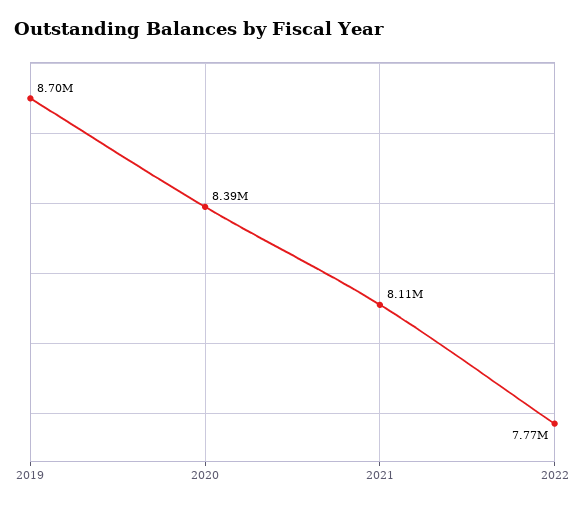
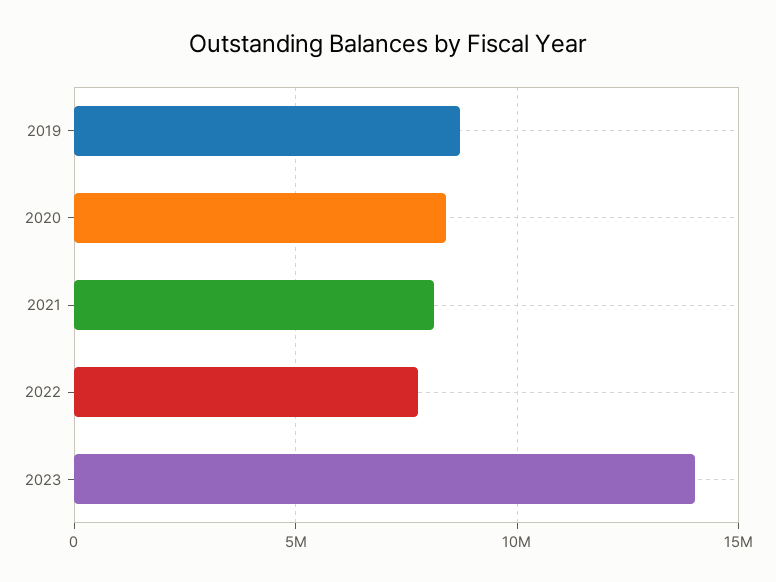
2023: none -> 14000000

